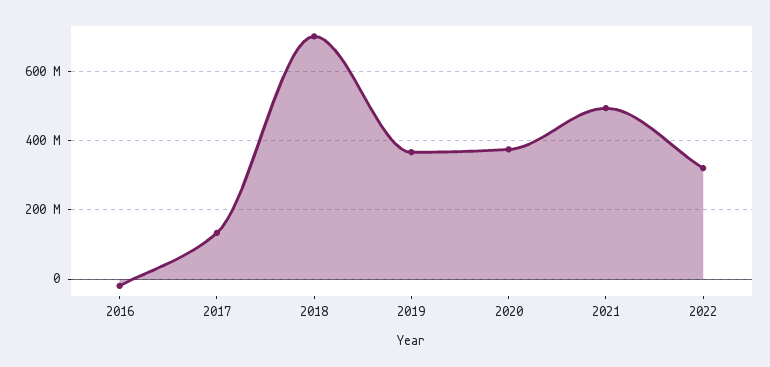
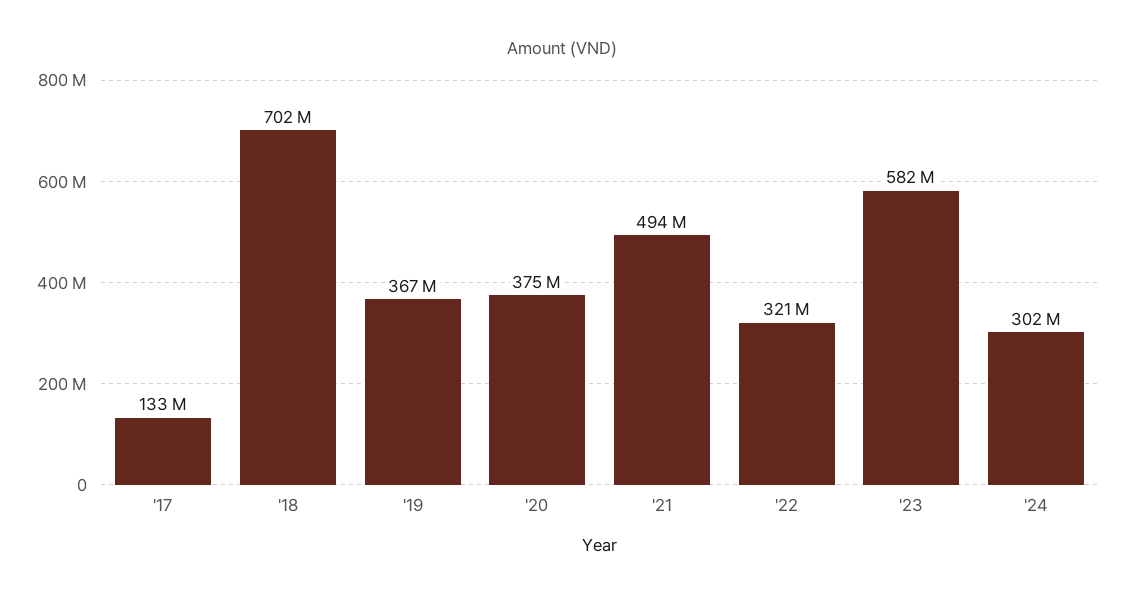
2016: -20000000 -> none
'23: none -> 582000000
'24: none -> 302000000

